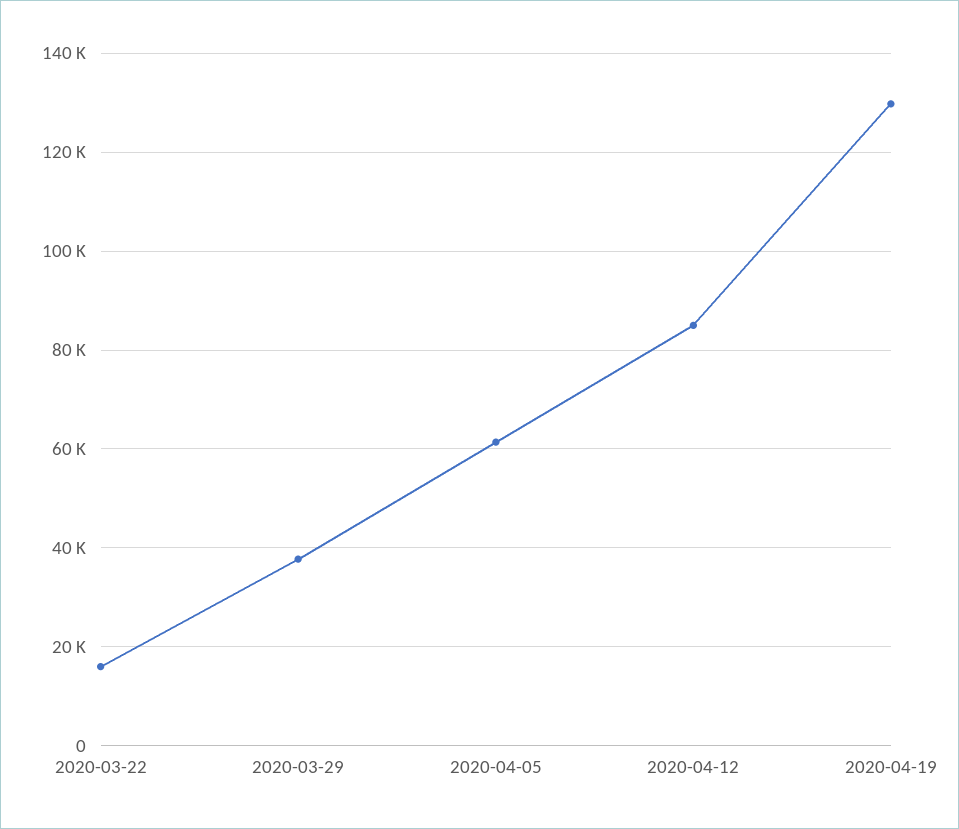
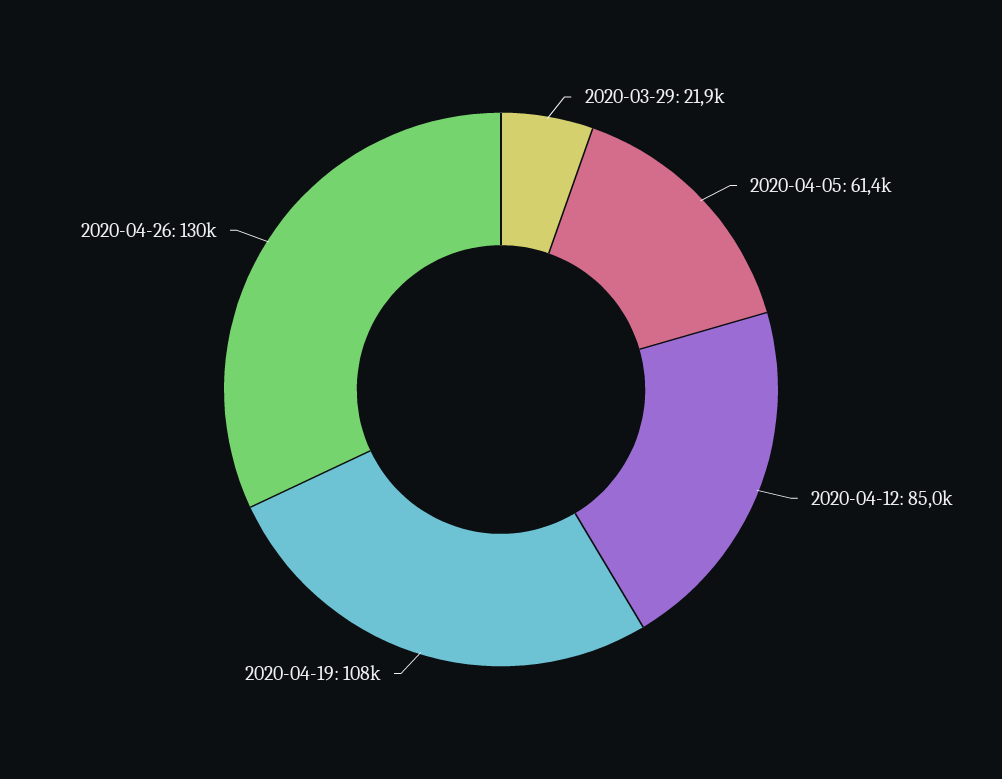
2020-03-22: 16000 -> none
2020-03-29: 38000 -> 21900
2020-04-19: 130000 -> 108000
2020-04-26: none -> 130000

